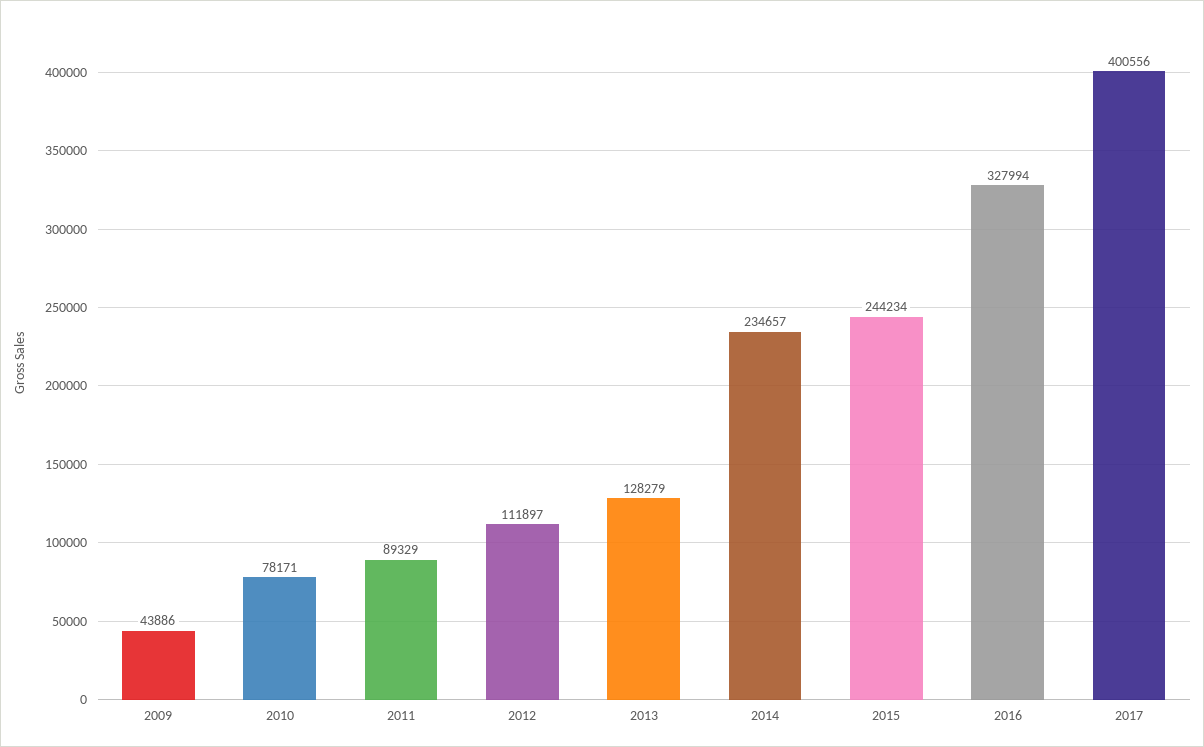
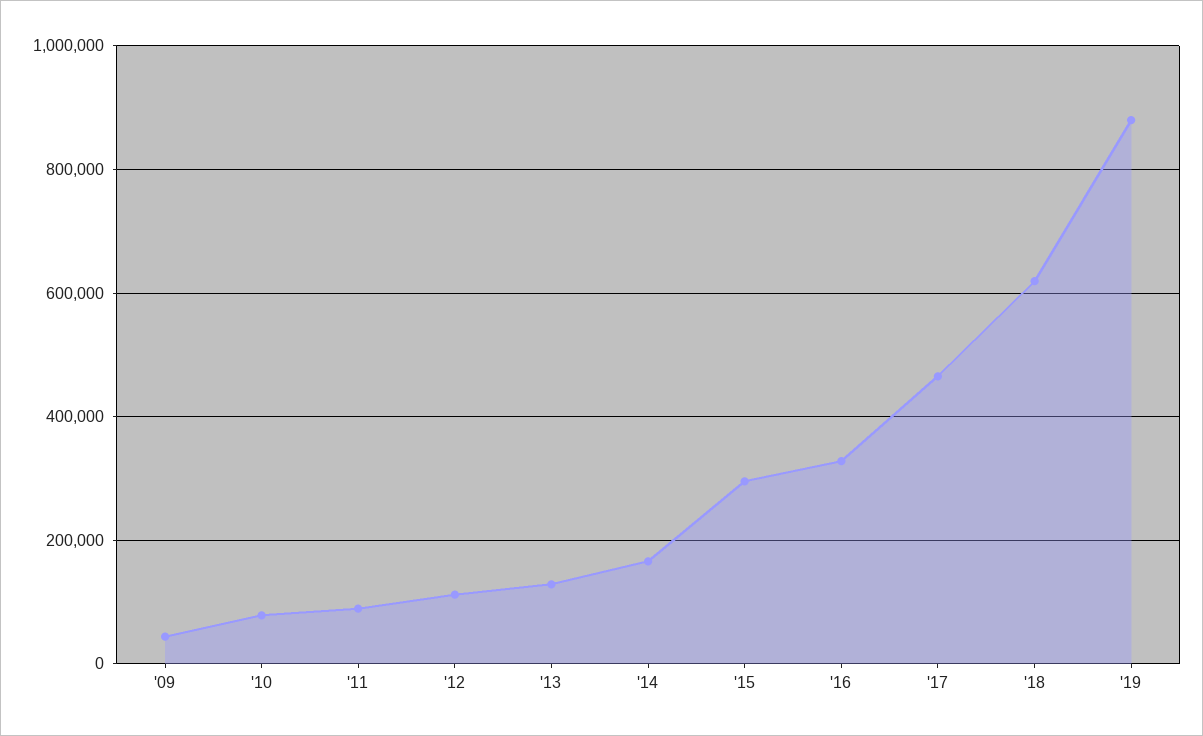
2014: 234657 -> 160000
2015: 244234 -> 300000
2017: 400556 -> 460000
'18: none -> 620000
'19: none -> 880000

